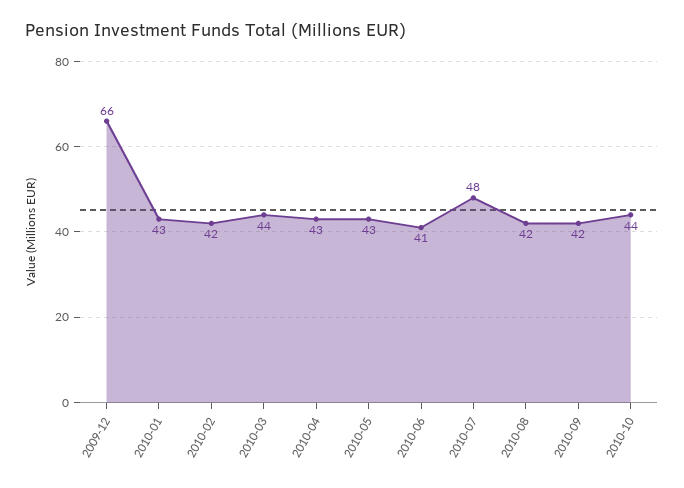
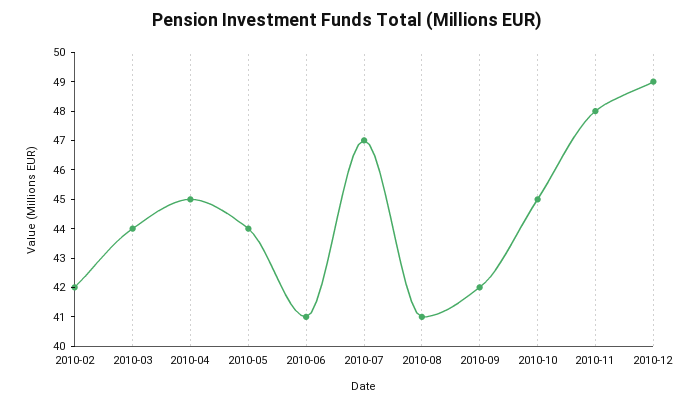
2009-12: 66 -> none
2010-01: 43 -> none
2010-04: 43 -> 45
2010-05: 43 -> 44
2010-07: 48 -> 47
2010-08: 42 -> 41
2010-10: 44 -> 45
2010-11: none -> 48
2010-12: none -> 49

